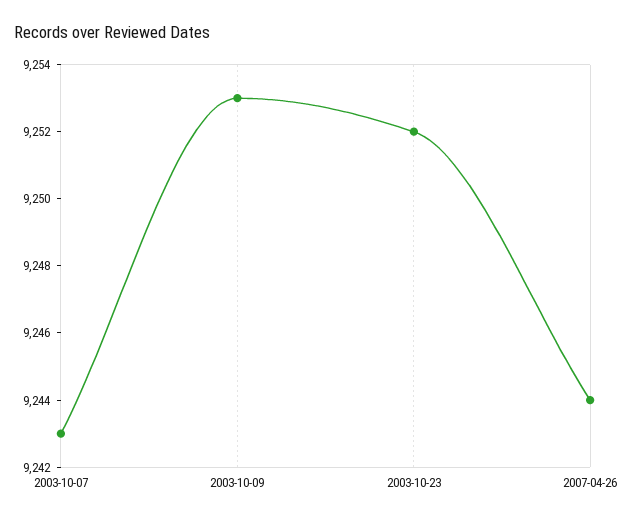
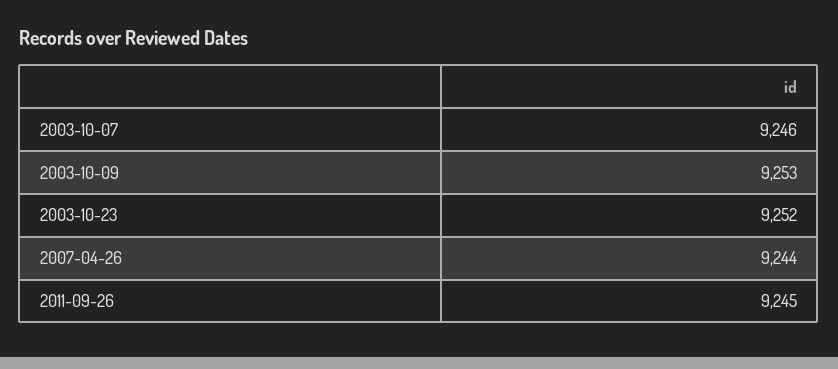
2003-10-07: 9243 -> 9246
2011-09-26: none -> 9245

